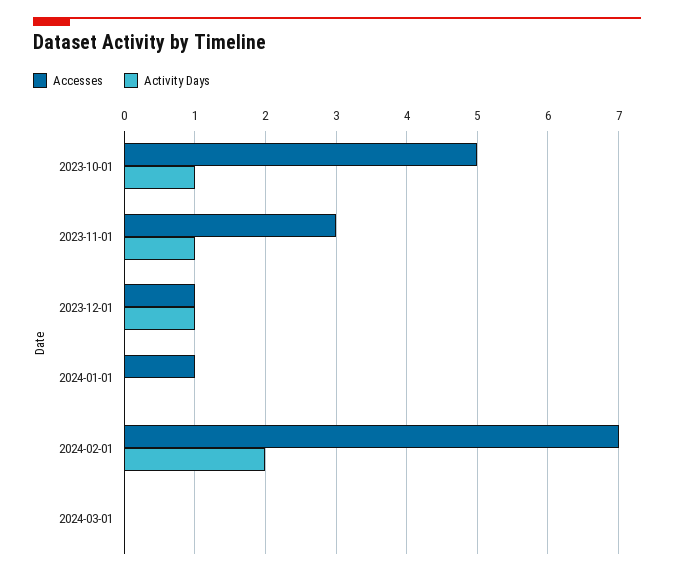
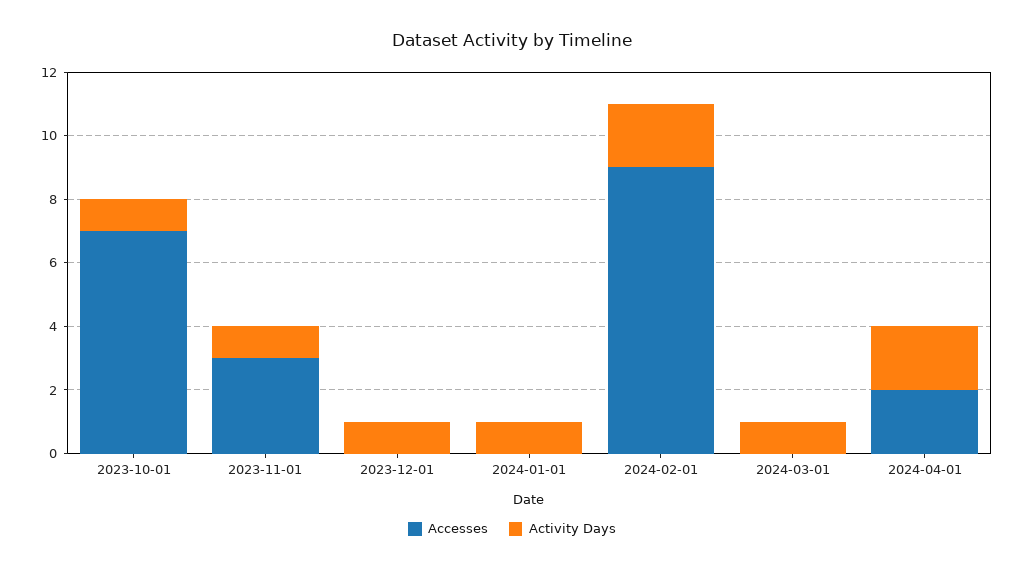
Accesses, 2023-10-01: 5 -> 7
Accesses, 2023-12-01: 1 -> 0
Accesses, 2024-01-01: 1 -> 0
Activity Days, 2024-01-01: 0 -> 1
Accesses, 2024-02-01: 7 -> 9
Activity Days, 2024-03-01: 0 -> 1
Accesses, 2024-04-01: none -> 2
Activity Days, 2024-04-01: none -> 2

